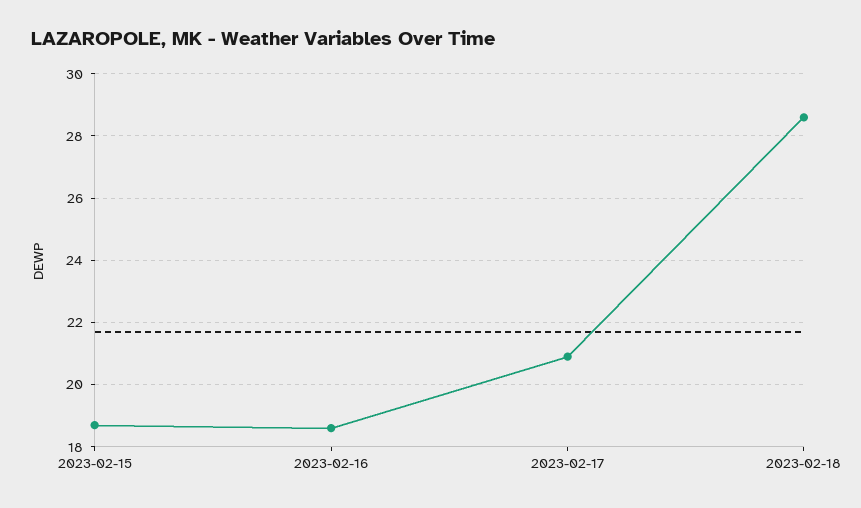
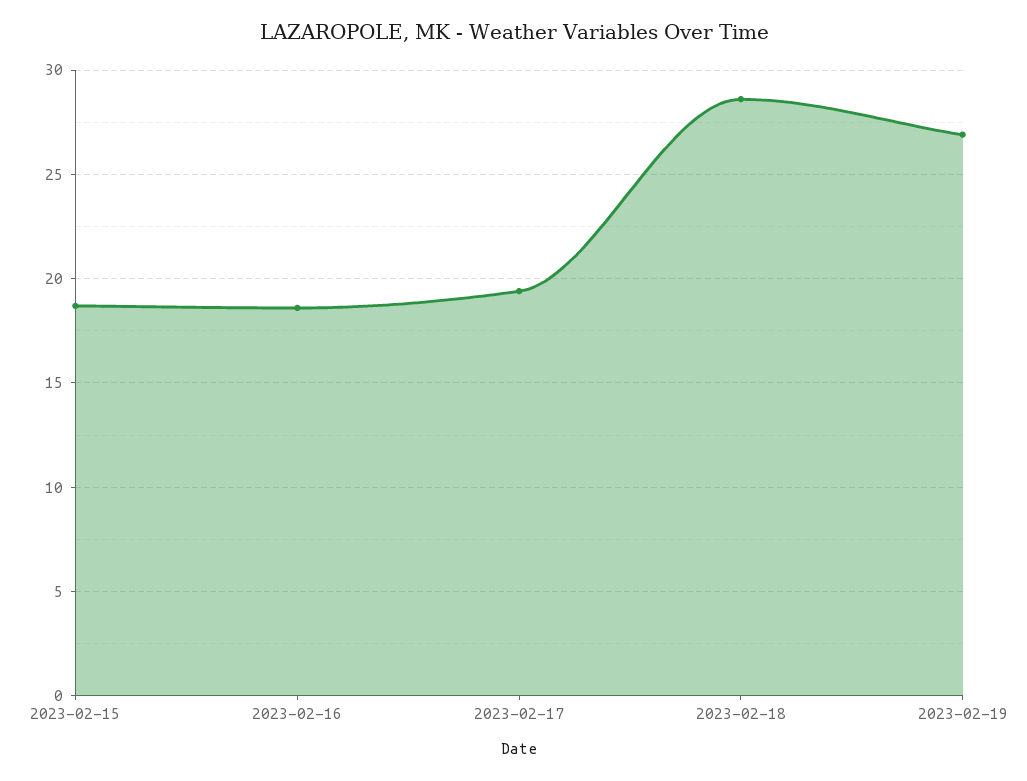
2023-02-17: 21 -> 19.5
2023-02-19: none -> 27

